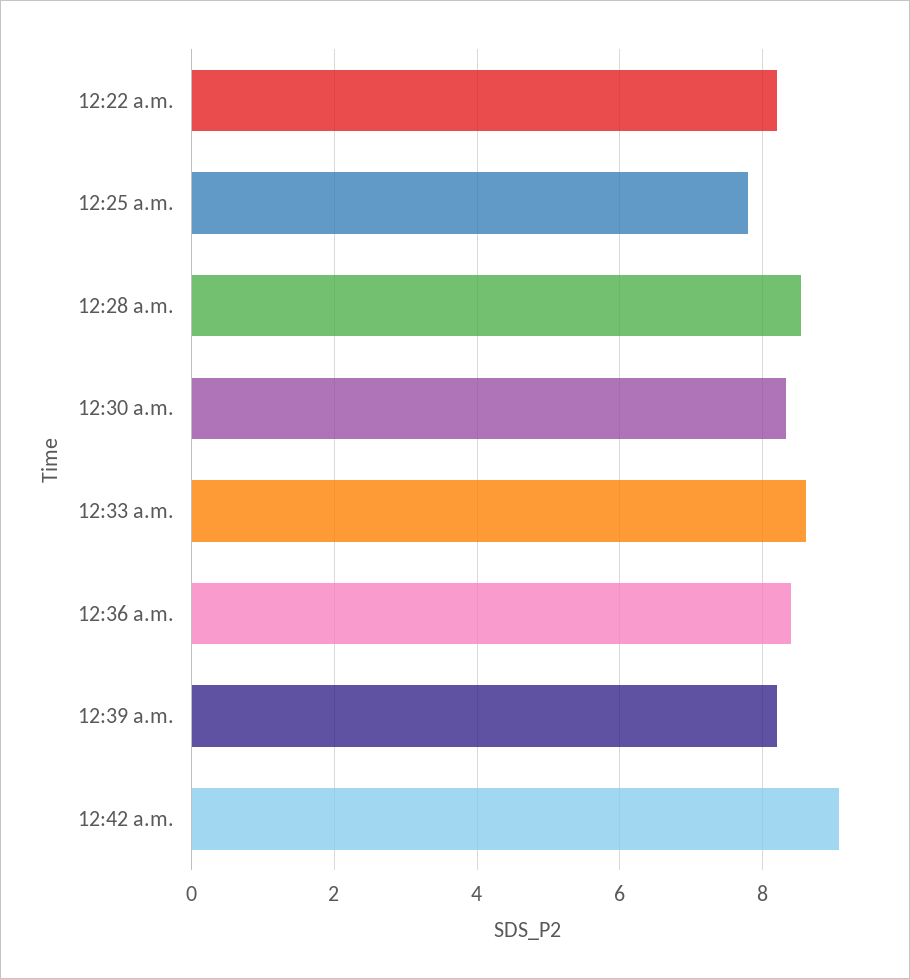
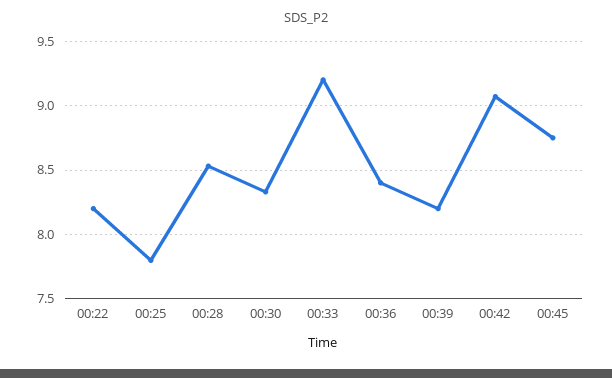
12:33 a.m.: 8.6 -> 9.2
00:45: none -> 8.75

